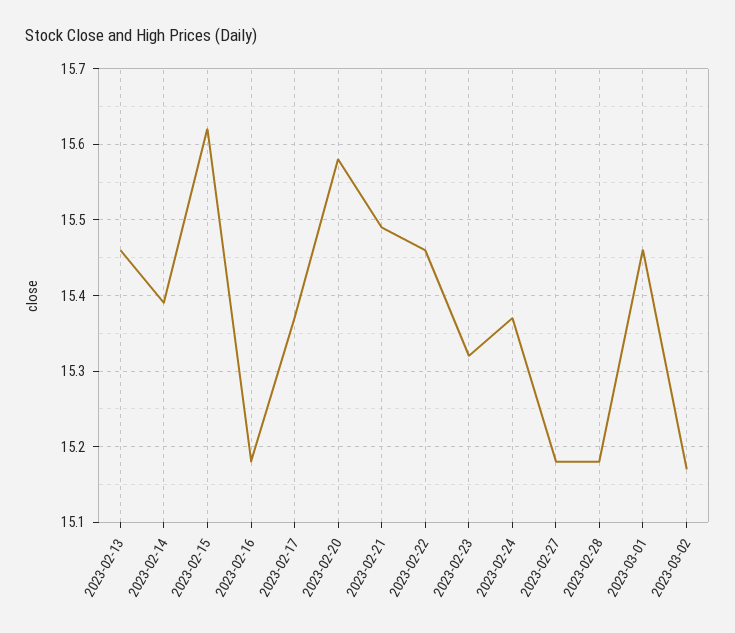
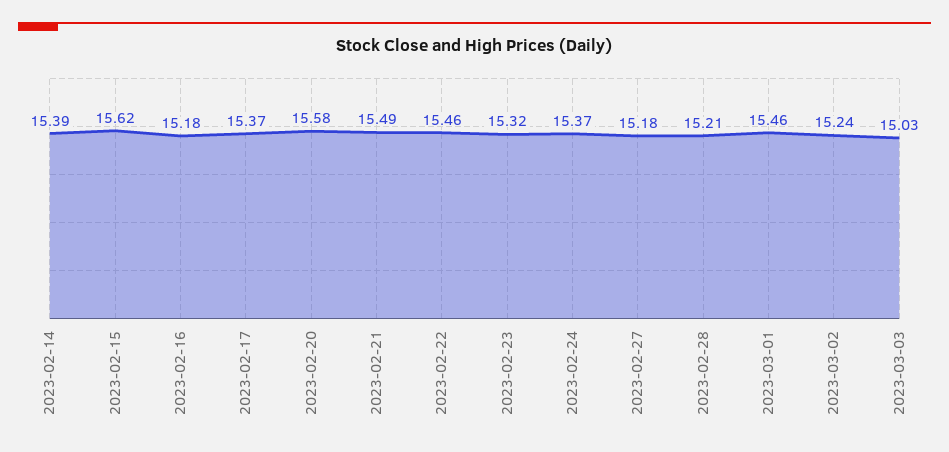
2023-02-13: 15.46 -> none
2023-02-28: 15.18 -> 15.21
2023-03-02: 15.17 -> 15.24
2023-03-03: none -> 15.03

